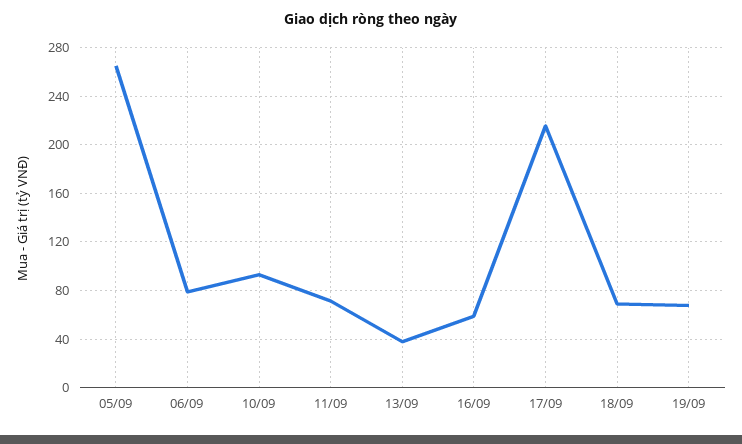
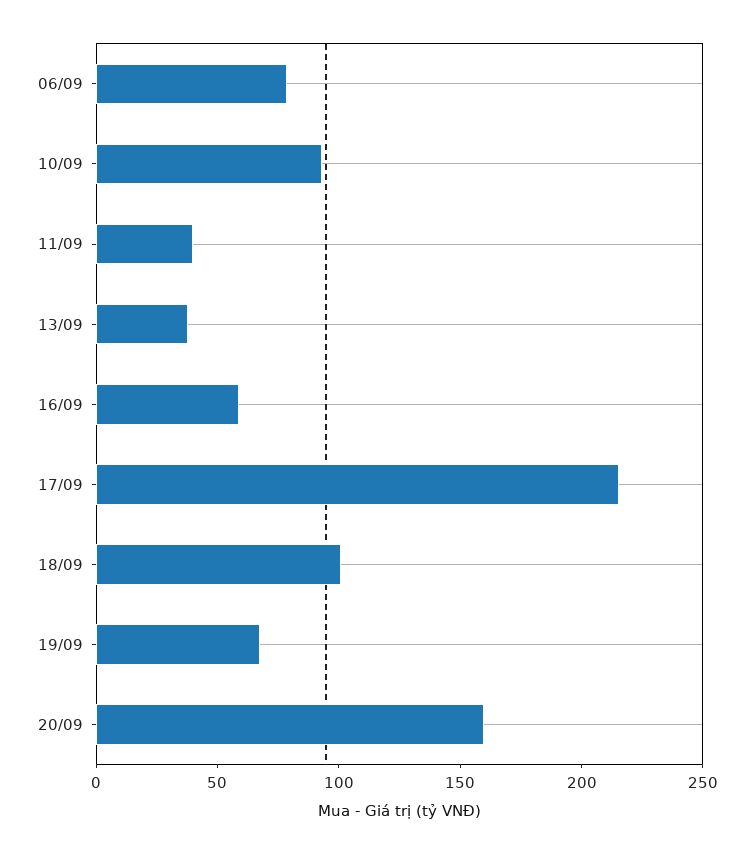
05/09: 265 -> none
11/09: 70 -> 40
18/09: 70 -> 100
20/09: none -> 160

